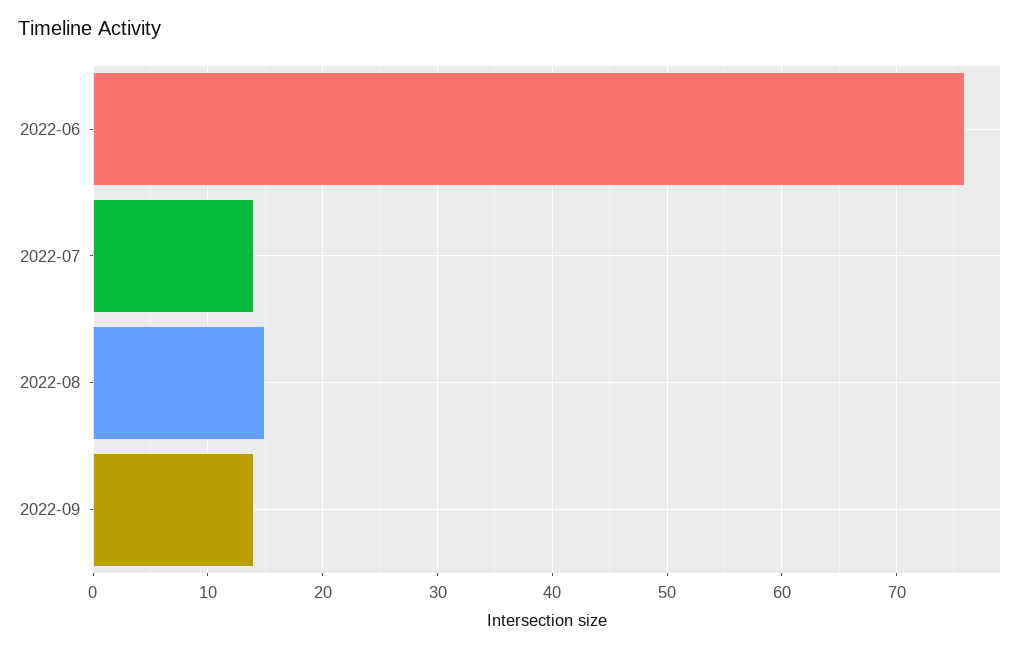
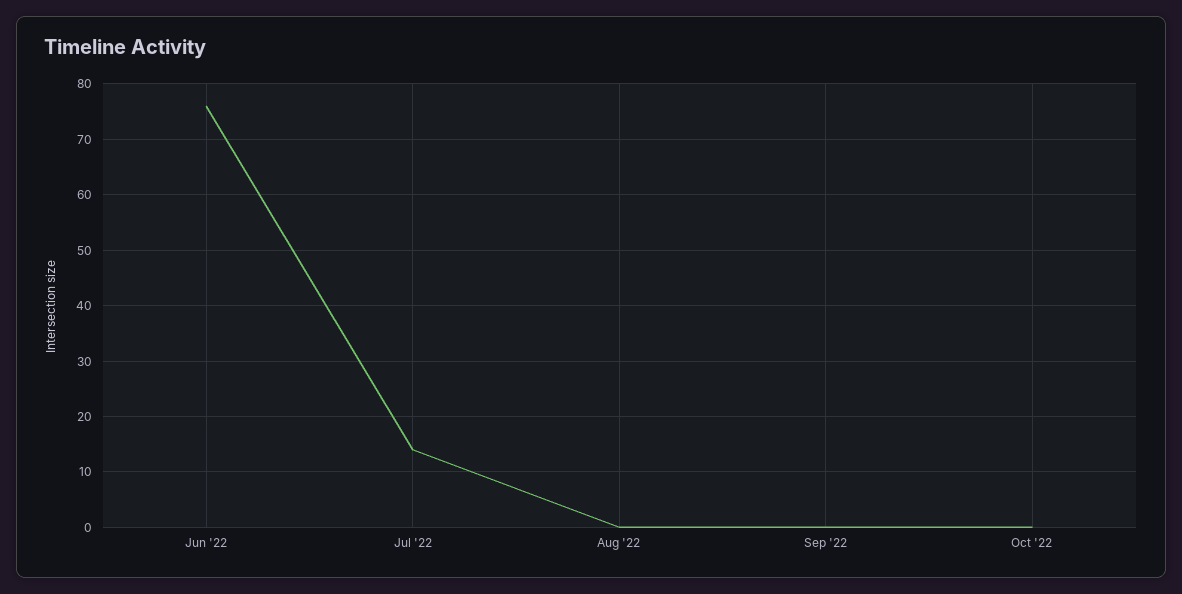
2022-08: 15 -> 0
2022-09: 14 -> 0
Oct '22: none -> 0

